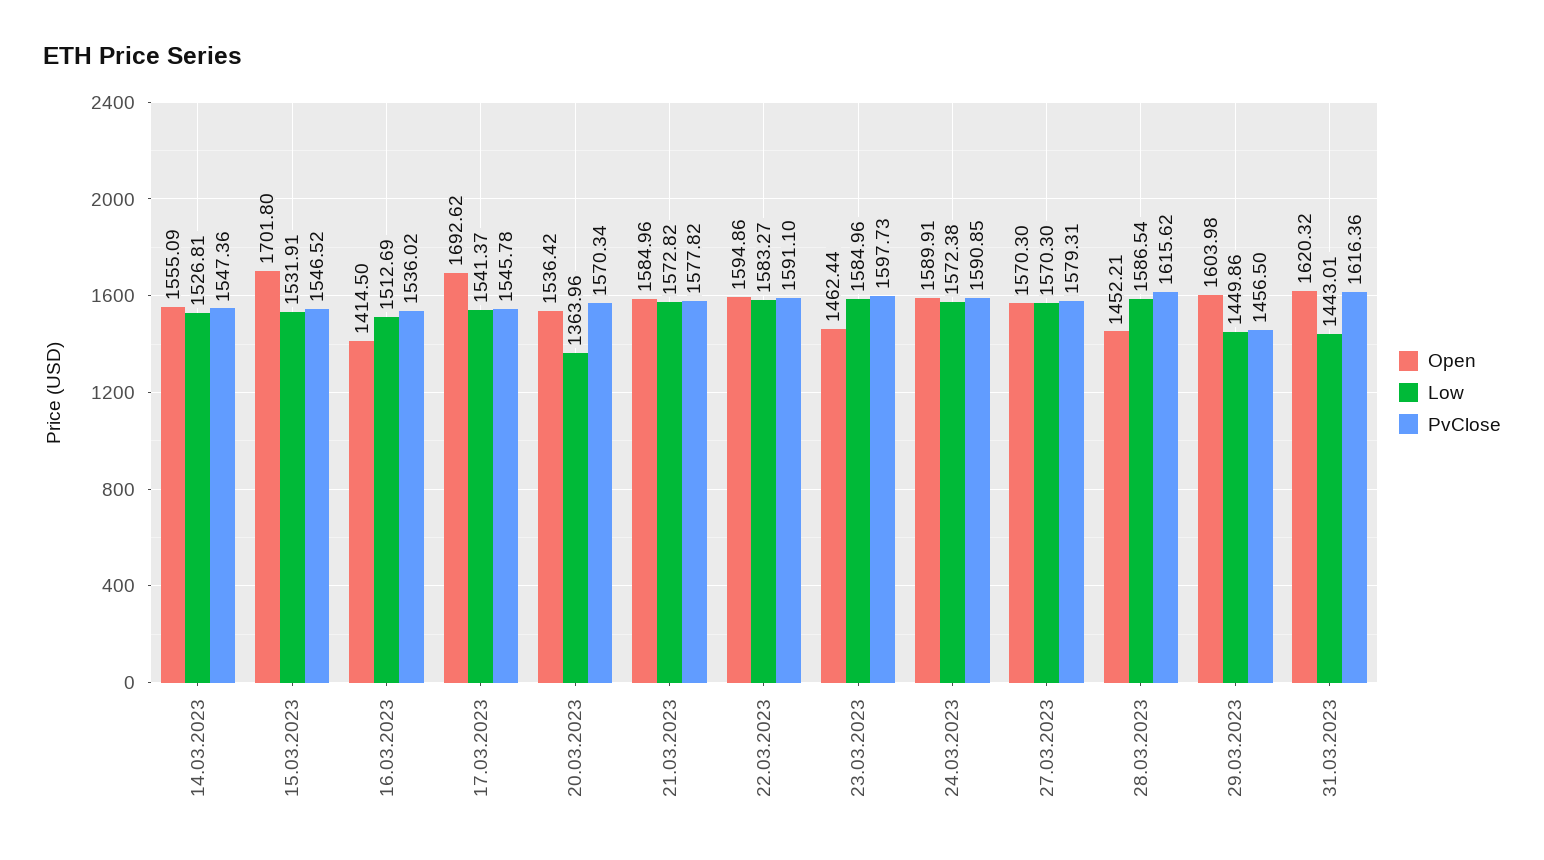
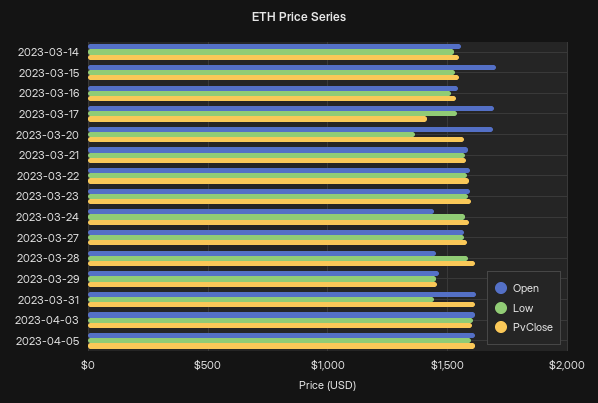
Open, 16.03.2023: 1414.5 -> 1550
PvClose, 17.03.2023: 1545.78 -> 1400
Open, 20.03.2023: 1536.42 -> 1700
Open, 23.03.2023: 1462.44 -> 1600
Open, 24.03.2023: 1589.91 -> 1450
Open, 29.03.2023: 1603.98 -> 1450
Open, 2023-04-03: none -> 1600
Low, 2023-04-03: none -> 1600
PvClose, 2023-04-03: none -> 1600
Open, 2023-04-05: none -> 1600
Low, 2023-04-05: none -> 1600
PvClose, 2023-04-05: none -> 1600

